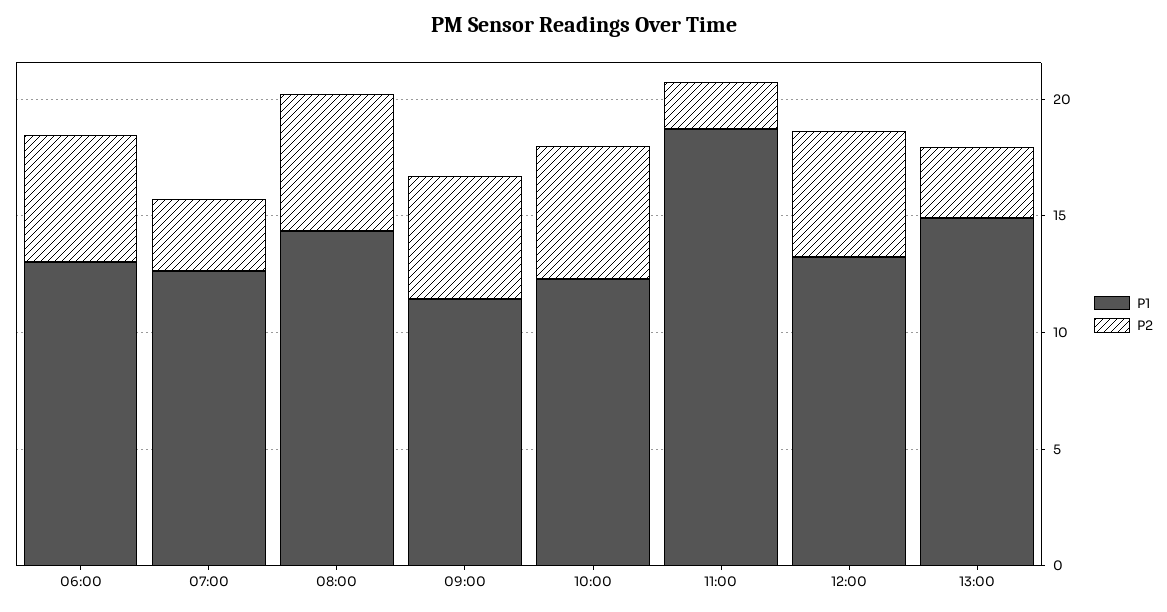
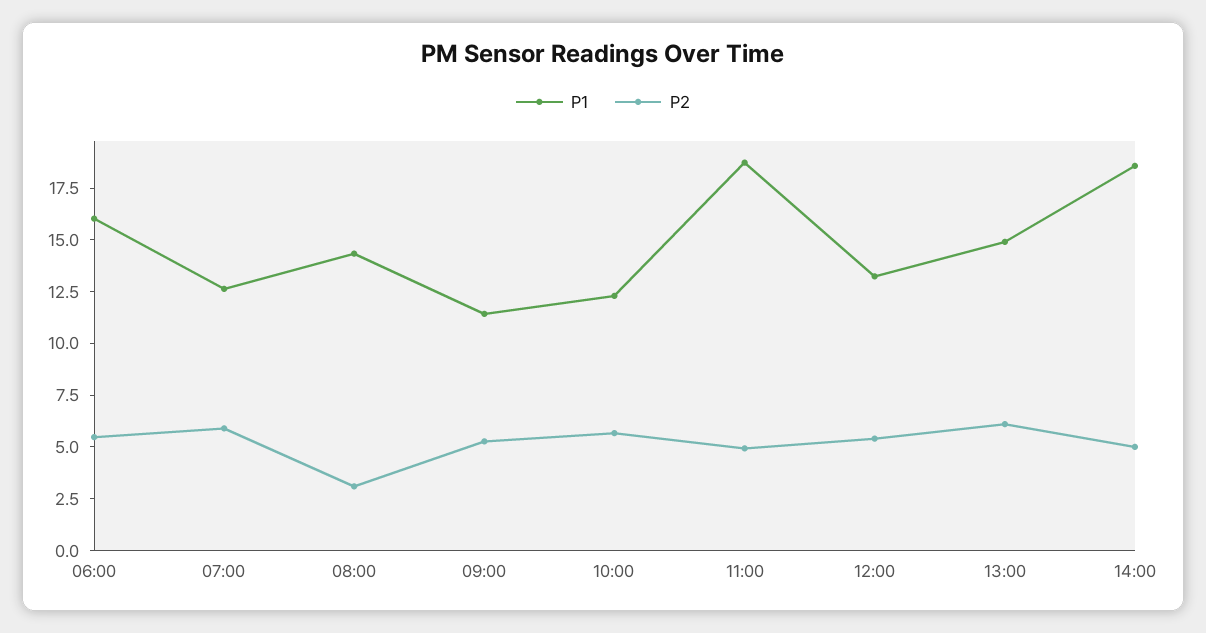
P1, 06:00: 13 -> 16
P2, 07:00: 3 -> 6
P2, 08:00: 6 -> 3
P2, 11:00: 2 -> 5
P2, 13:00: 3 -> 6
P1, 14:00: none -> 18.5
P2, 14:00: none -> 5

